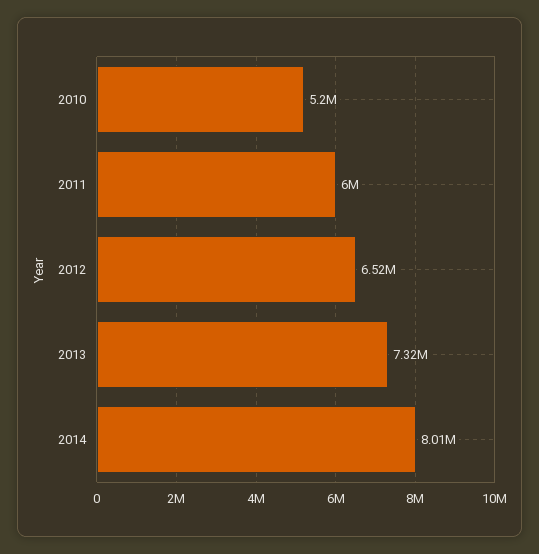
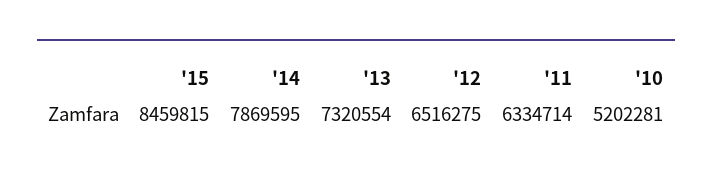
2011: 6000000 -> 6334714
2014: 8010000 -> 7869595
'15: none -> 8459815

